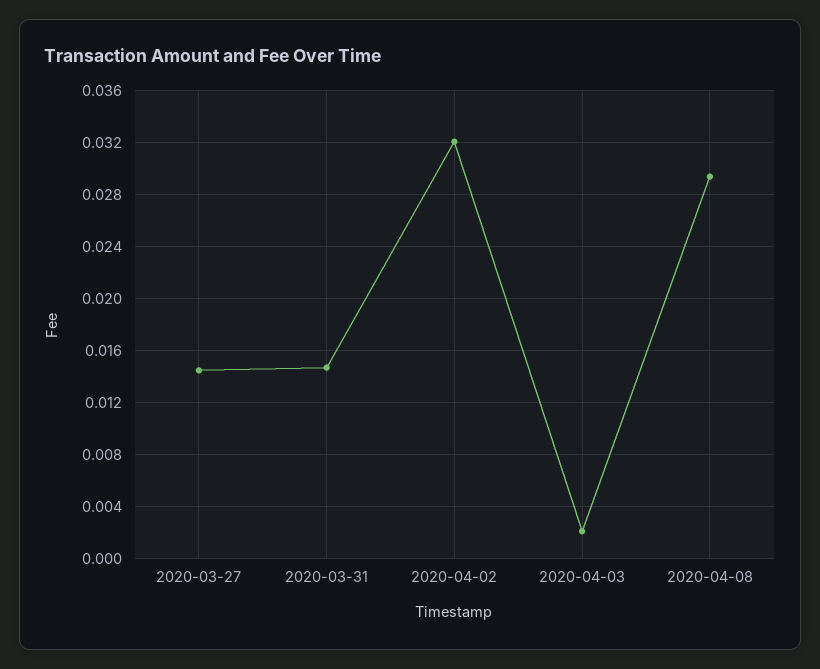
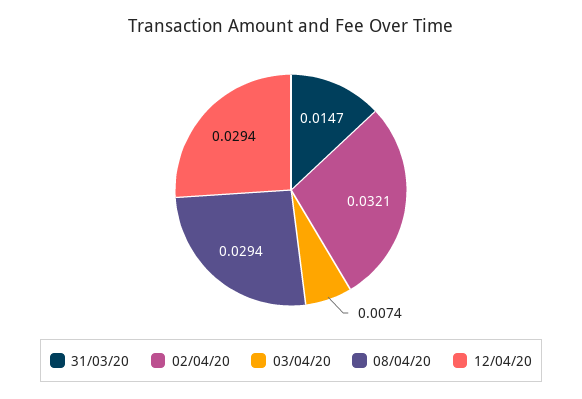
2020-03-27: 0.0145 -> none
2020-04-03: 0.002 -> 0.0074
12/04/20: none -> 0.0294

